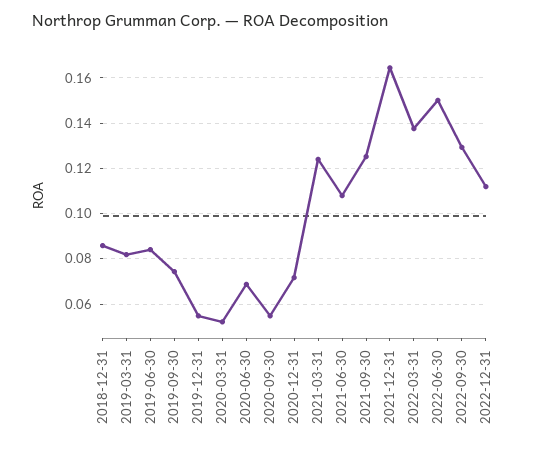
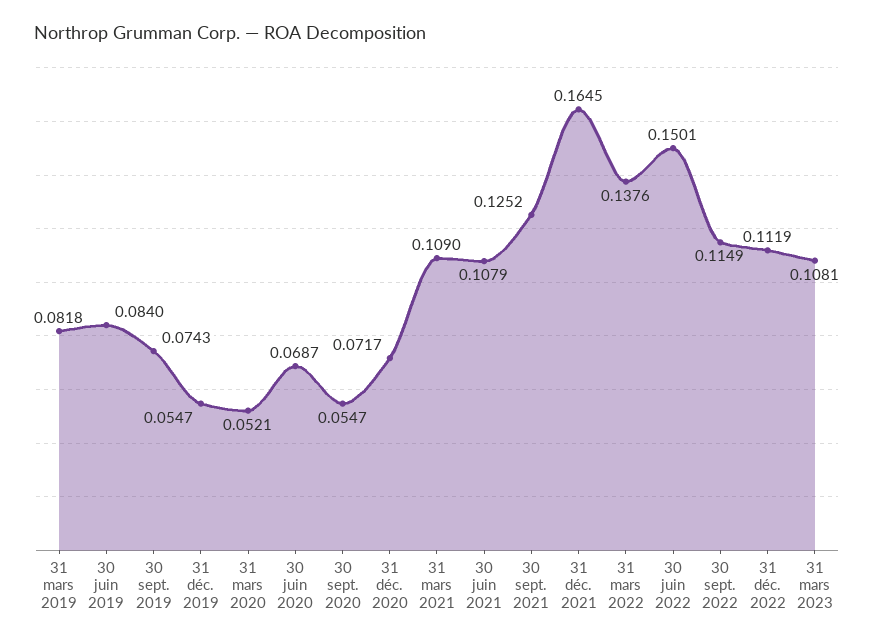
2018-12-31: 0.085 -> none
2021-03-31: 0.125 -> 0.109
2022-09-30: 0.13 -> 0.1149
31 mars 2023: none -> 0.1081

